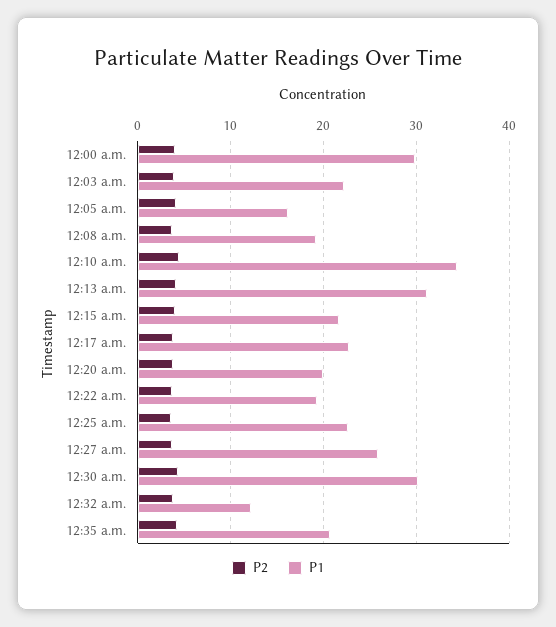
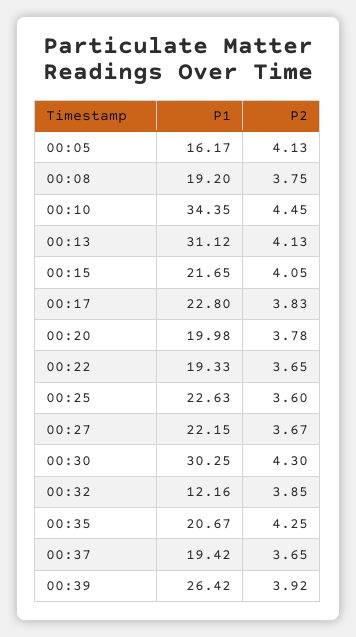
P2, 12:00 a.m.: 4 -> none
P1, 12:00 a.m.: 30 -> none
P2, 12:03 a.m.: 4 -> none
P1, 12:03 a.m.: 22 -> none
P1, 12:27 a.m.: 26 -> 22.15
P1, 00:37: none -> 19.42
P2, 00:37: none -> 3.65
P1, 00:39: none -> 26.42
P2, 00:39: none -> 3.92

